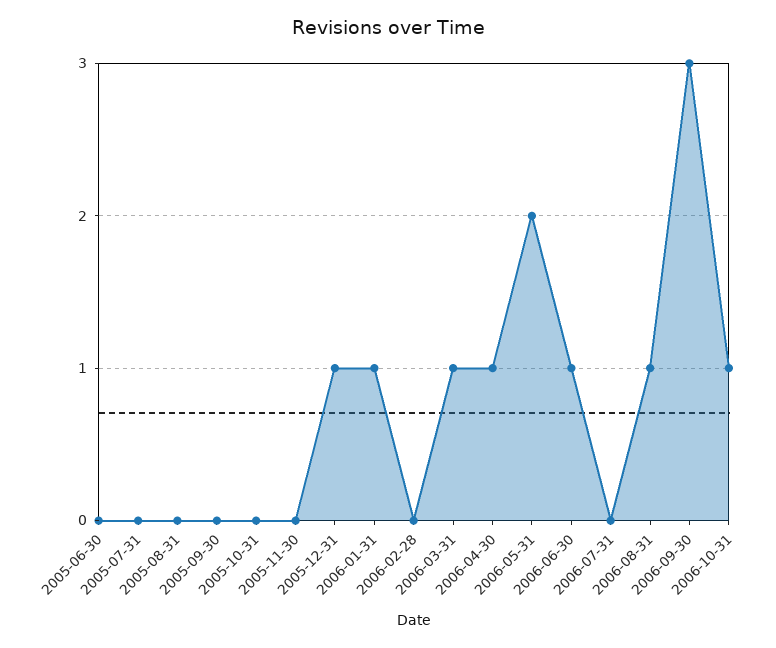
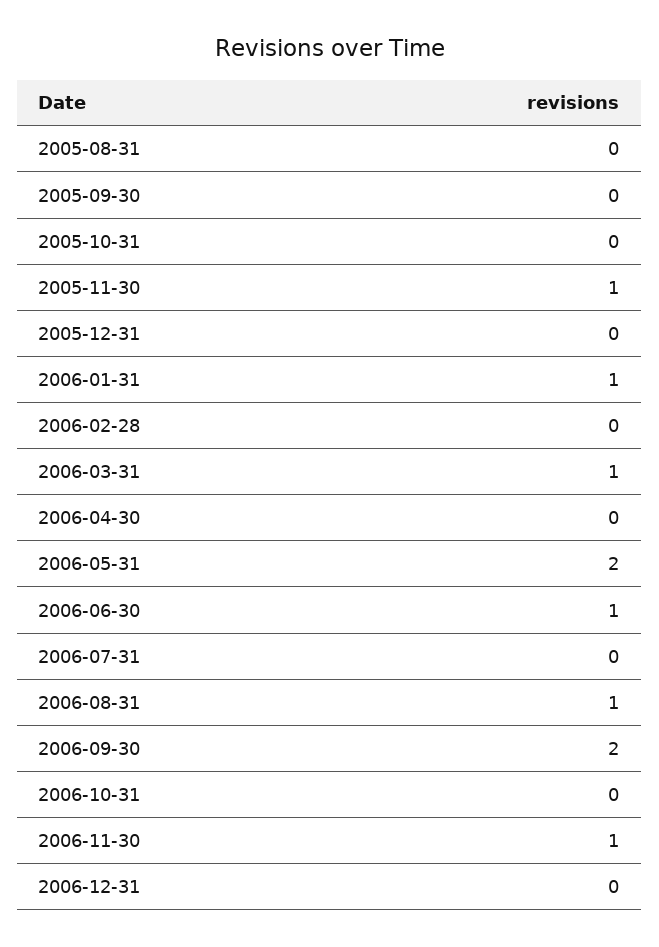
2005-06-30: 0 -> none
2005-07-31: 0 -> none
2005-11-30: 0 -> 1
2005-12-31: 1 -> 0
2006-04-30: 1 -> 0
2006-09-30: 3 -> 2
2006-10-31: 1 -> 0
2006-11-30: none -> 1
2006-12-31: none -> 0

